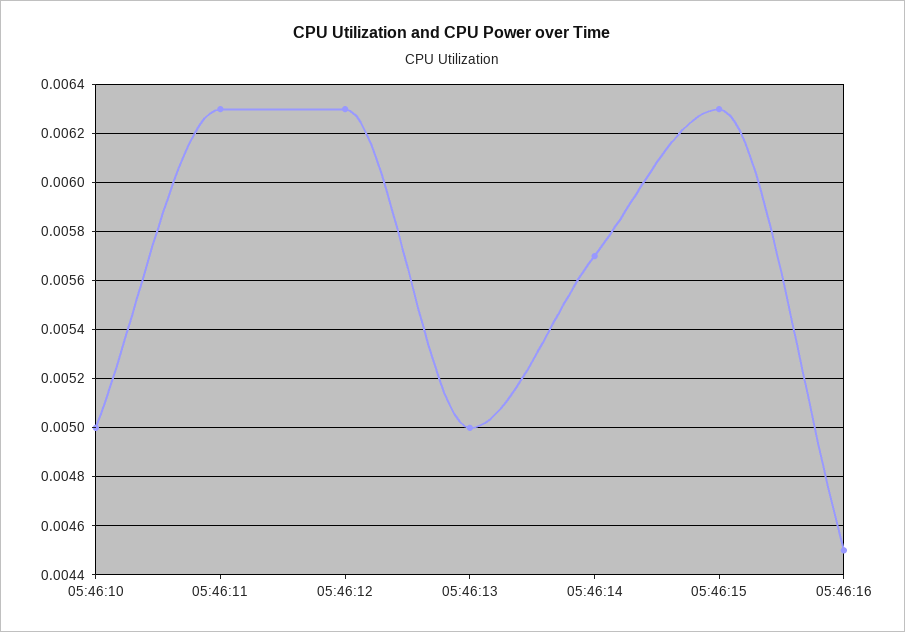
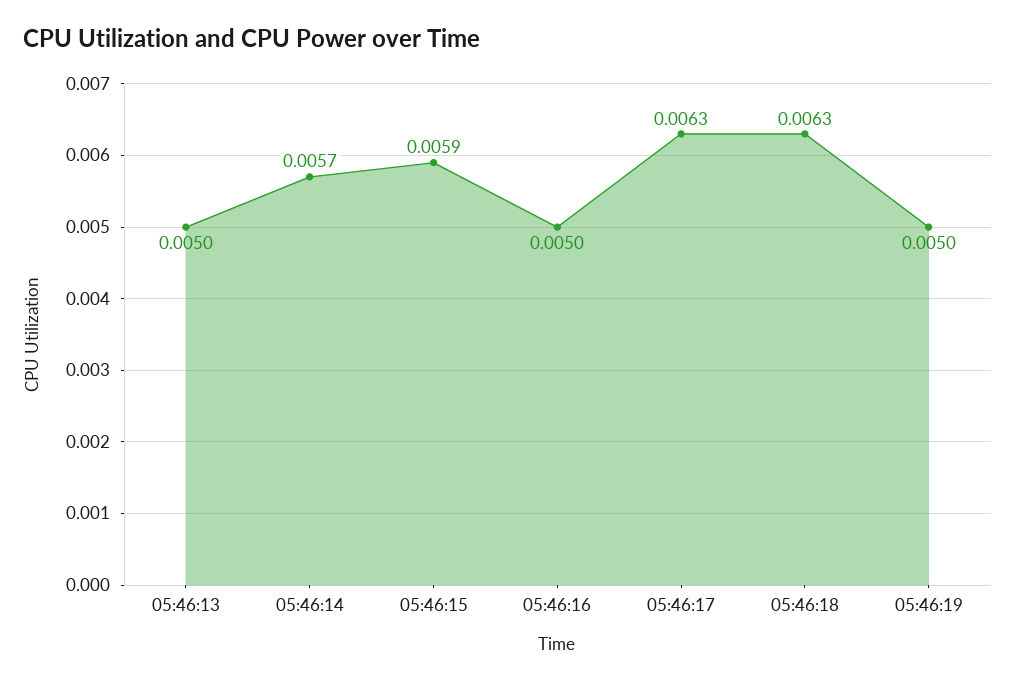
05:46:10: 0.005 -> none
05:46:11: 0.0063 -> none
05:46:12: 0.0063 -> none
05:46:15: 0.0063 -> 0.0059
05:46:16: 0.0045 -> 0.005
05:46:17: none -> 0.0063
05:46:18: none -> 0.0063
05:46:19: none -> 0.005

